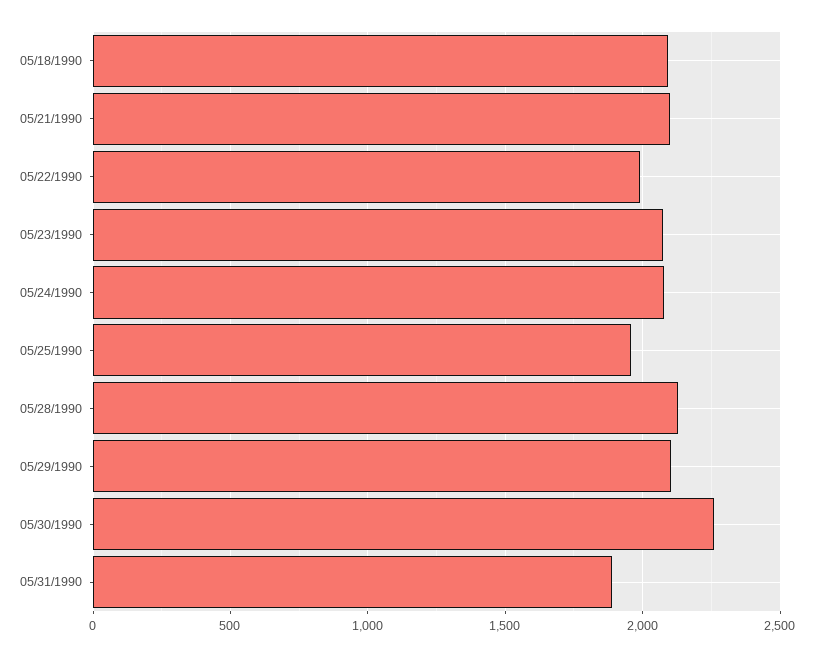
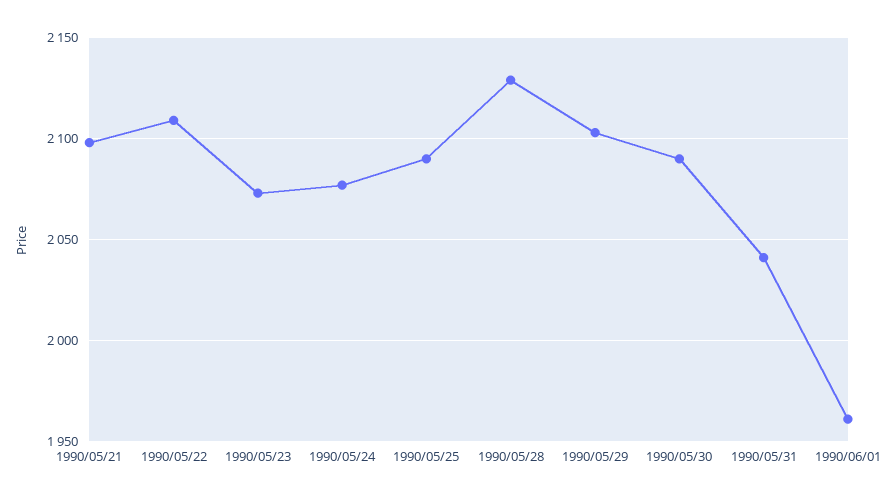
05/18/1990: 2100 -> none
05/22/1990: 2000 -> 2110
05/25/1990: 1950 -> 2090
05/30/1990: 2250 -> 2090
05/31/1990: 1900 -> 2040
1990/06/01: none -> 1960

